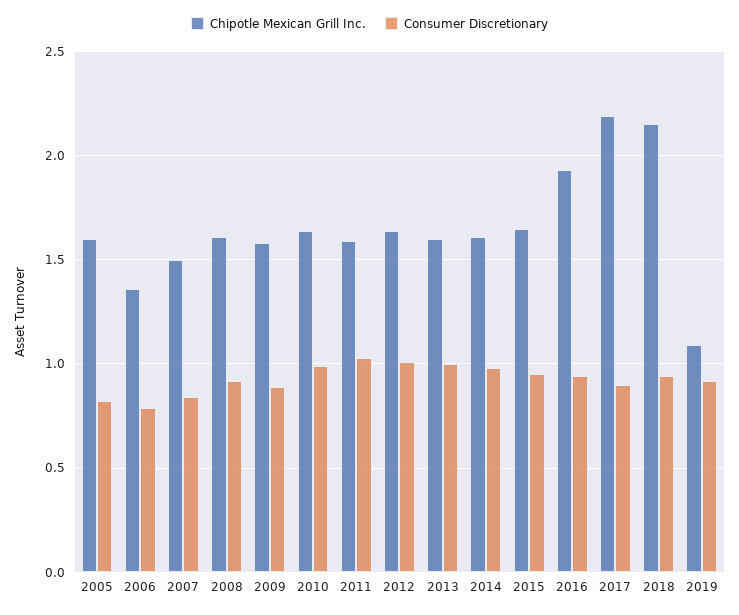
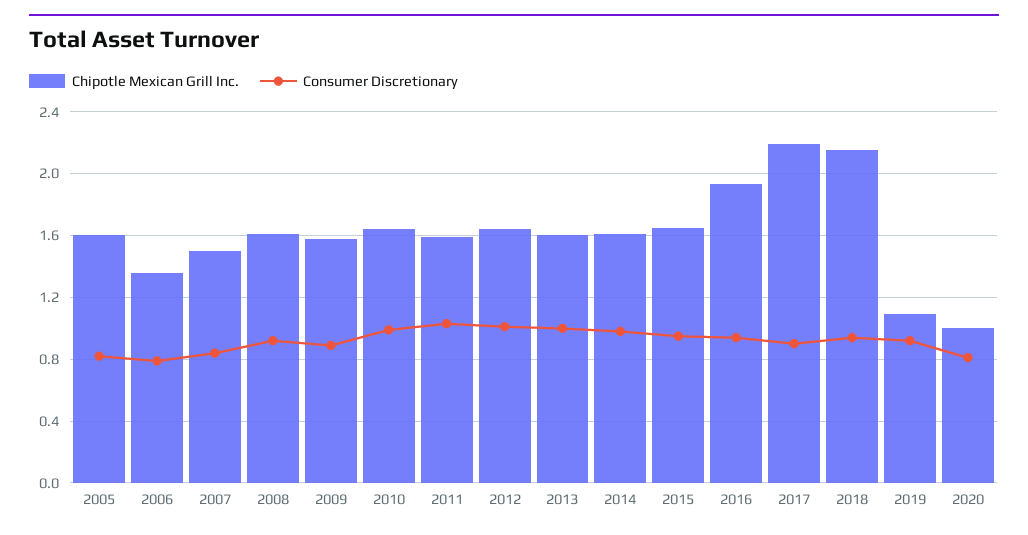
Chipotle Mexican Grill Inc., 2020: none -> 1
Consumer Discretionary, 2020: none -> 0.8

